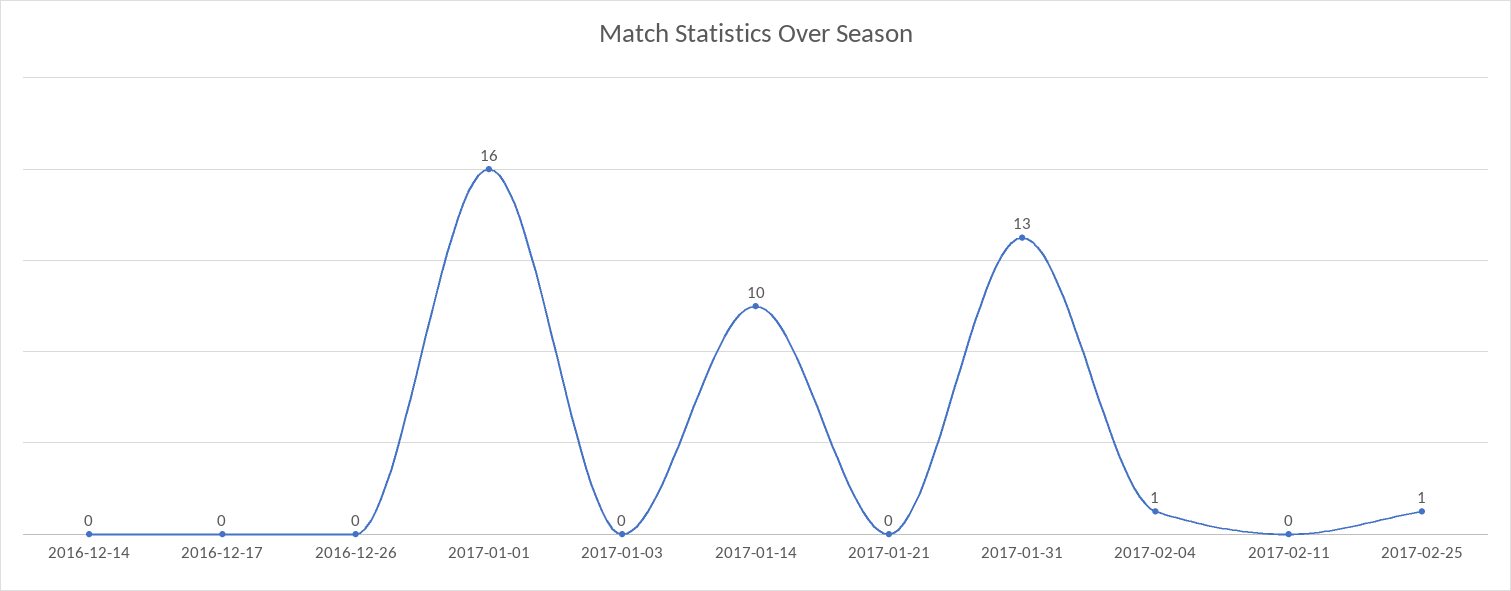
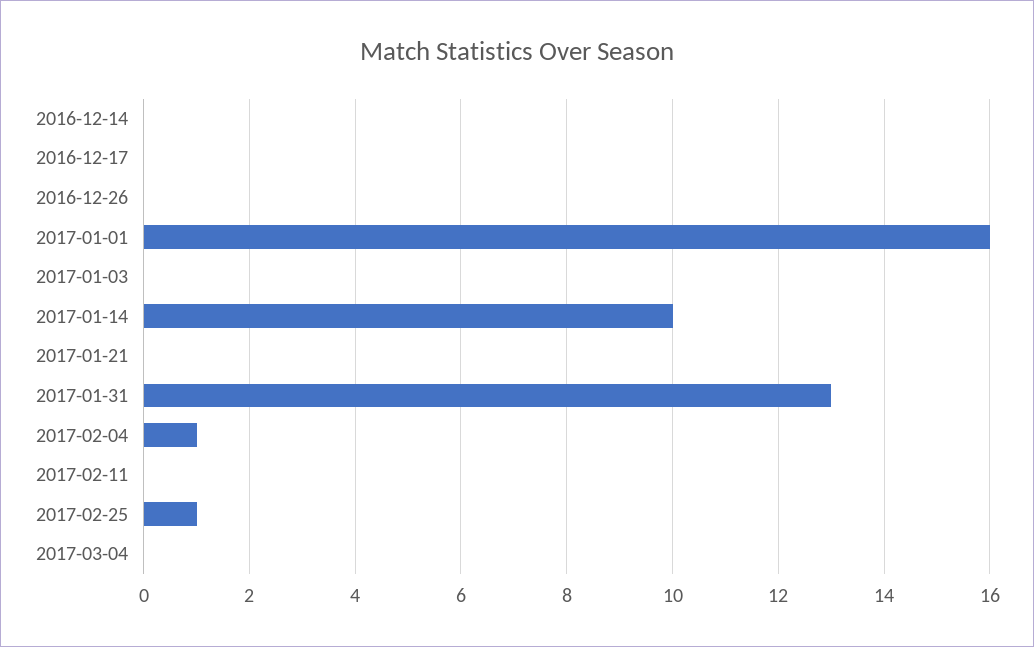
2017-03-04: none -> 0

